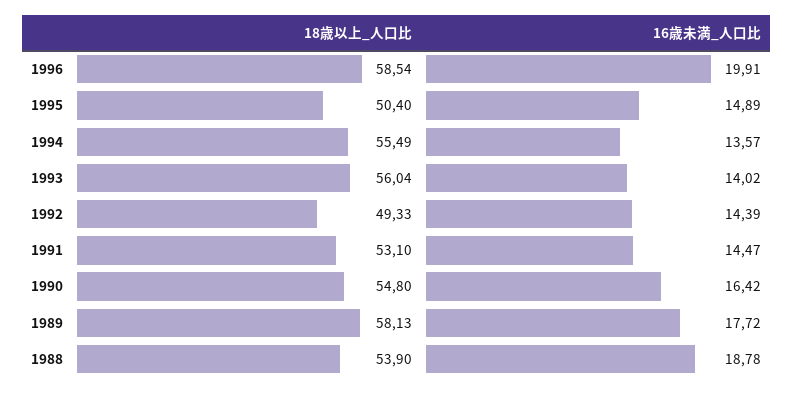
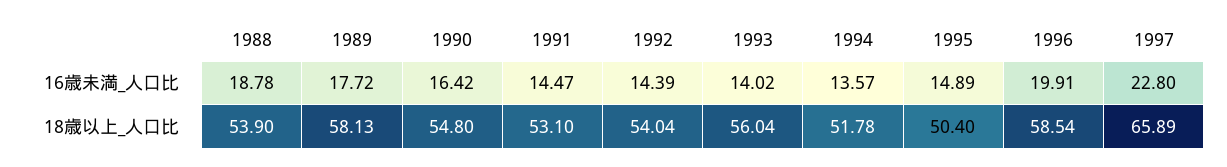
18歳以上_人口比, 1994: 55.49 -> 51.78
18歳以上_人口比, 1992: 49.33 -> 54.04
16歳未満_人口比, 1997: none -> 22.8
18歳以上_人口比, 1997: none -> 65.89

